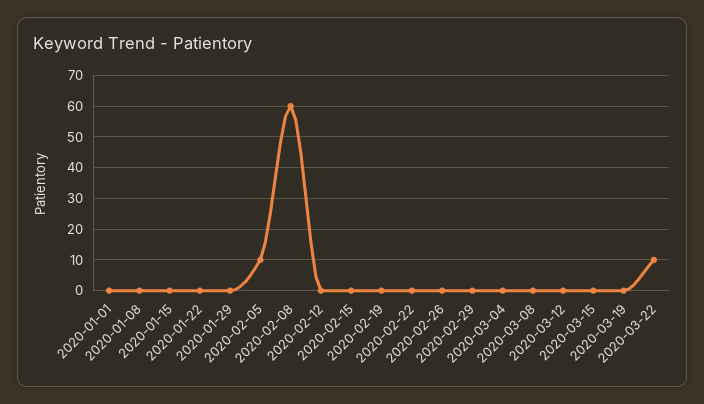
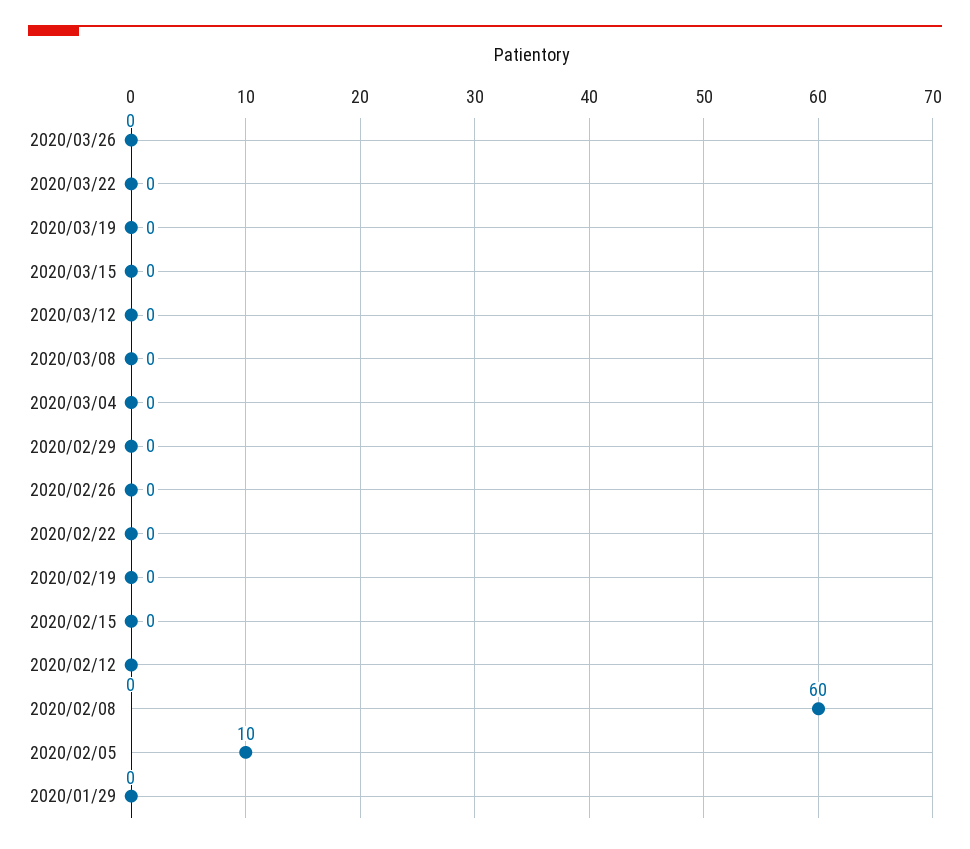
2020-01-01: 0 -> none
2020-01-08: 0 -> none
2020-01-15: 0 -> none
2020-01-22: 0 -> none
2020-03-22: 10 -> 0
2020/03/26: none -> 0

